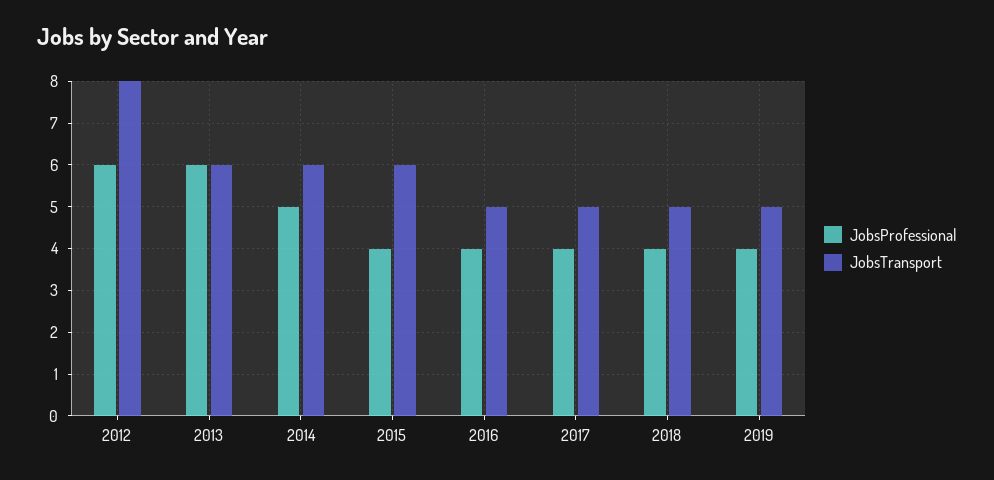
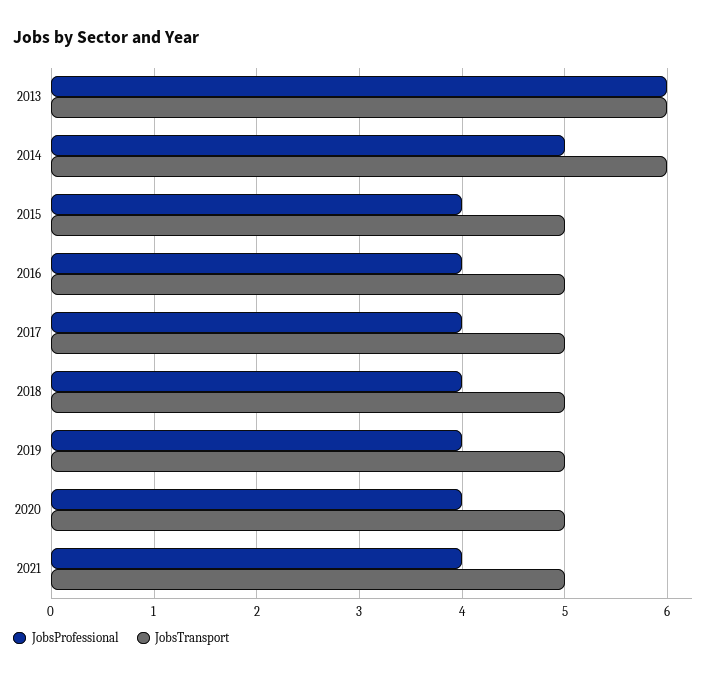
JobsProfessional, 2012: 6 -> none
JobsTransport, 2012: 8 -> none
JobsTransport, 2015: 6 -> 5
JobsProfessional, 2020: none -> 4
JobsTransport, 2020: none -> 5
JobsProfessional, 2021: none -> 4
JobsTransport, 2021: none -> 5

